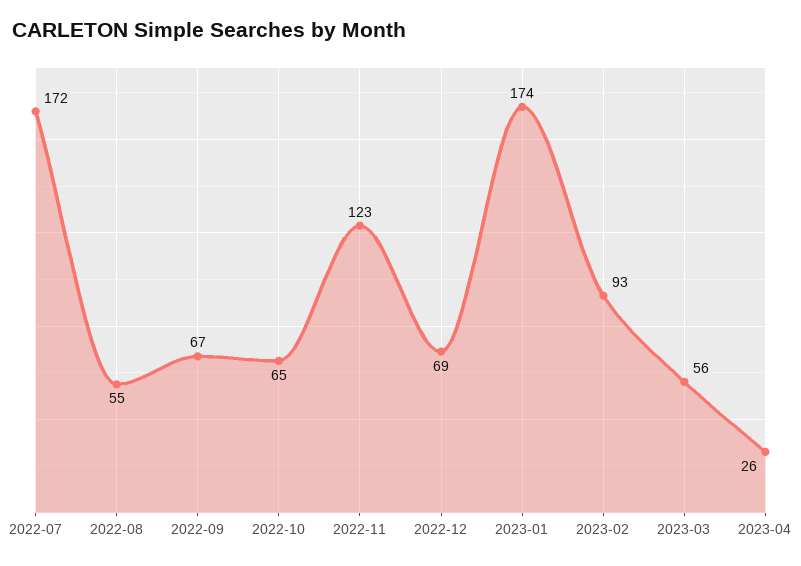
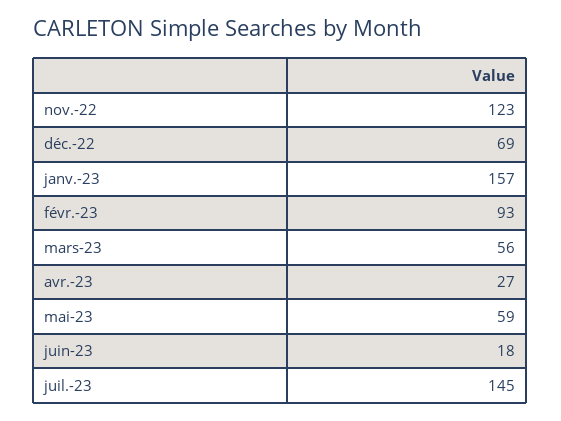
2022-07: 172 -> none
2022-08: 55 -> none
2022-09: 67 -> none
2022-10: 65 -> none
2023-01: 174 -> 157
2023-04: 26 -> 27
mai-23: none -> 59
juin-23: none -> 18
juil.-23: none -> 145

